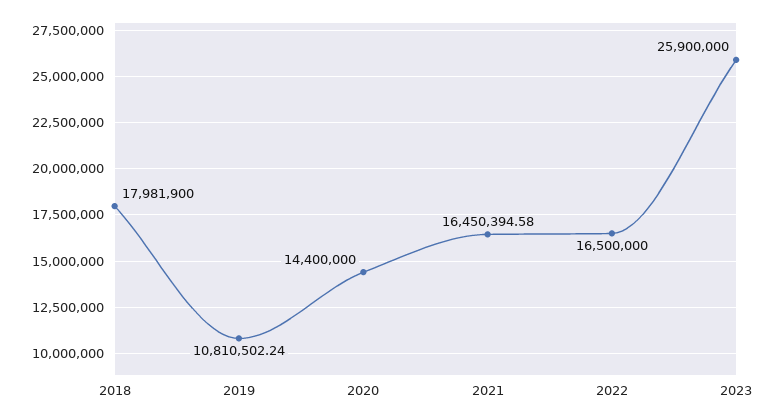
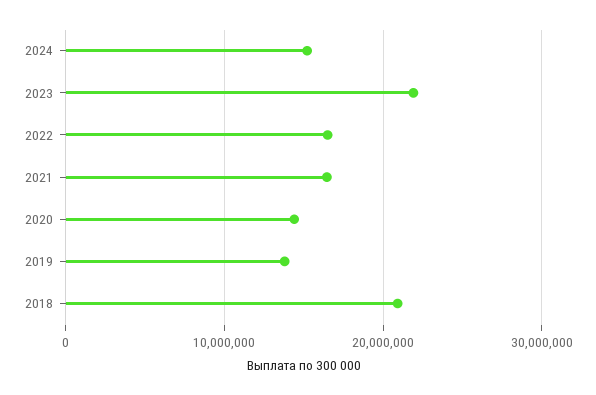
2018: 17981900 -> 21000000
2019: 10810502.24 -> 14000000
2023: 25900000 -> 22000000
2024: none -> 15000000

